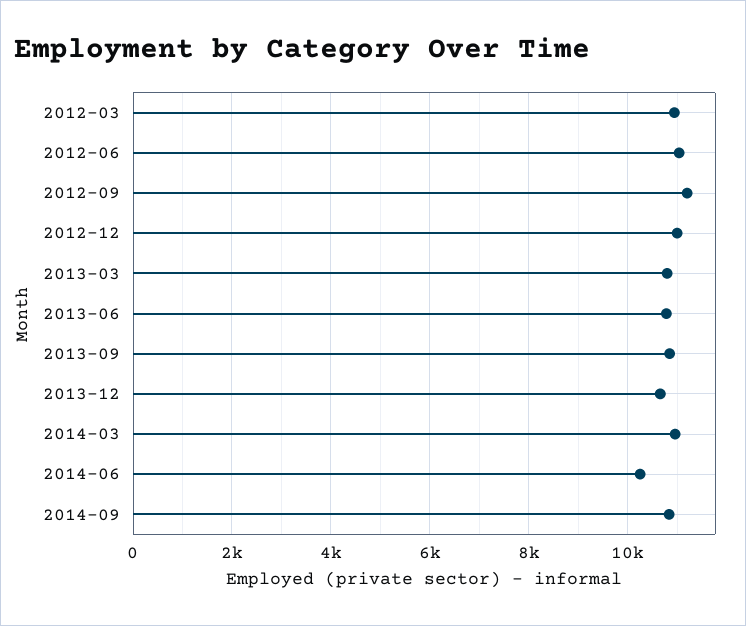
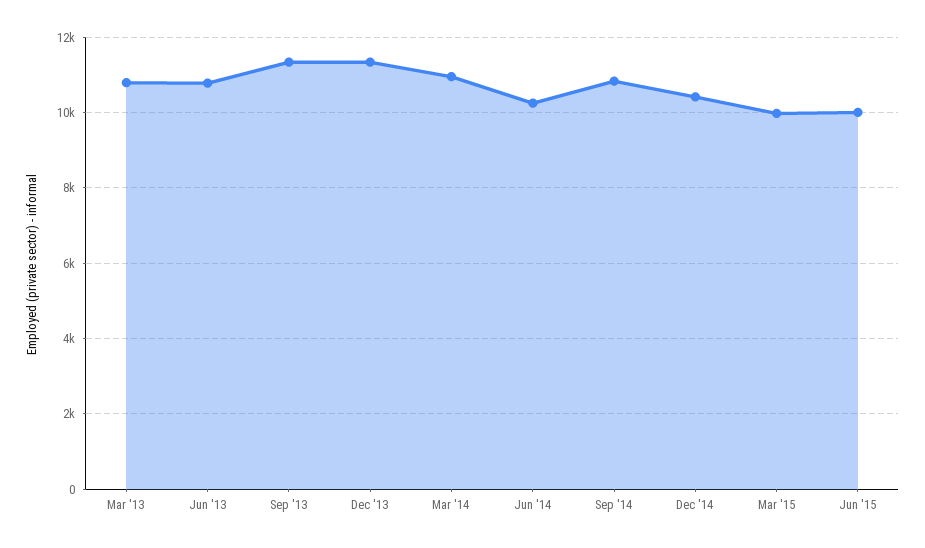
2012-03: 11000 -> none
2012-06: 11000 -> none
2012-09: 11200 -> none
2012-12: 11000 -> none
2013-09: 10800 -> 11400
2013-12: 10600 -> 11400
Dec '14: none -> 10400
Mar '15: none -> 10000
Jun '15: none -> 10000

